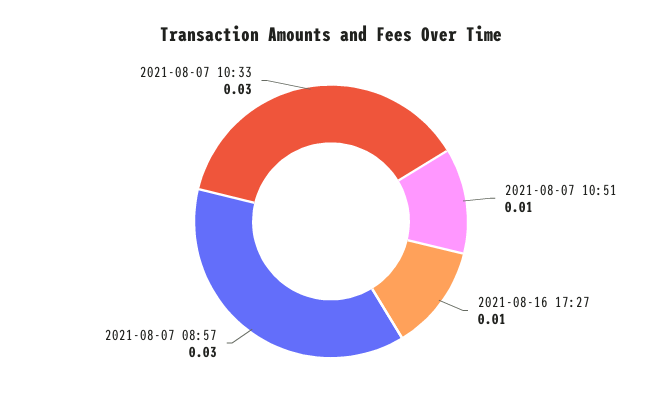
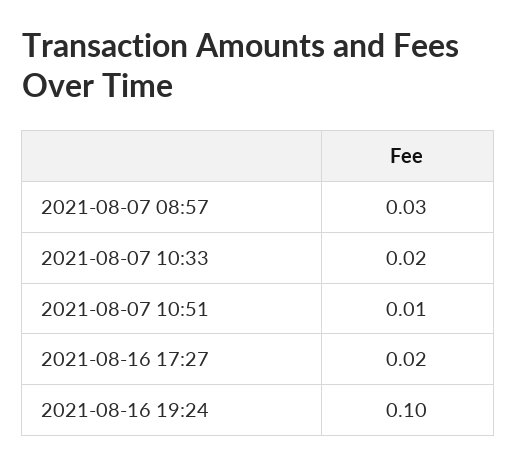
2021-08-16 17:27: 0.01 -> 0.02
2021-08-07 10:33: 0.03 -> 0.02
2021-08-16 19:24: none -> 0.1

